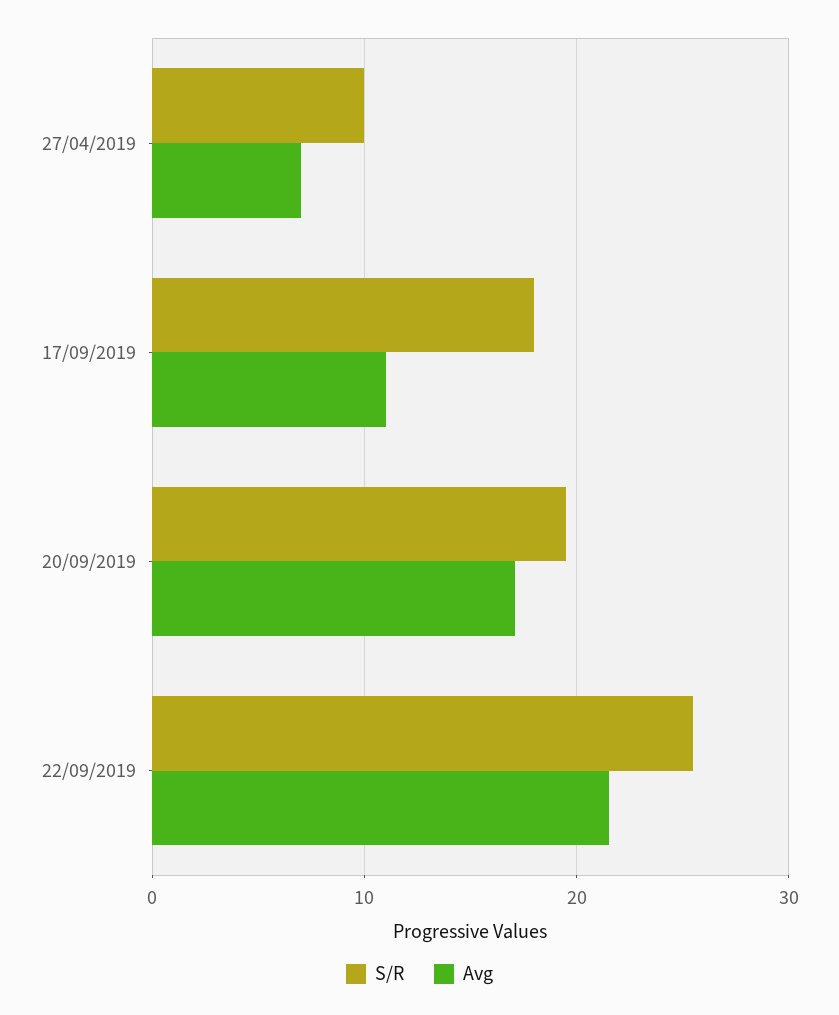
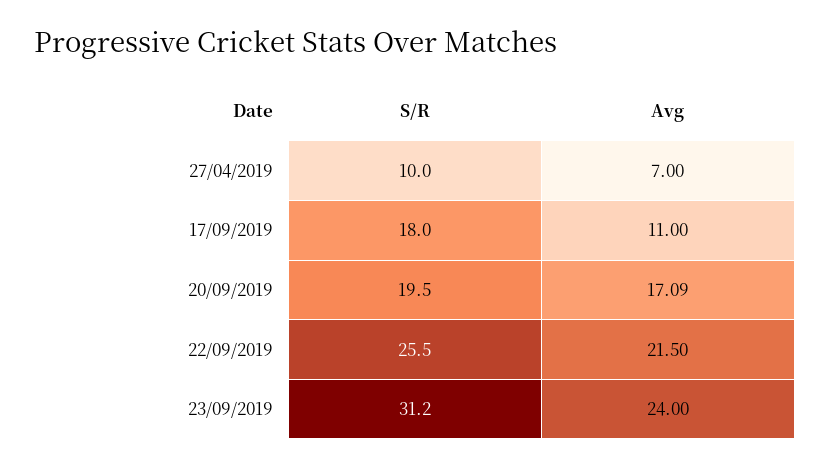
S/R, 23/09/2019: none -> 31.2
Avg, 23/09/2019: none -> 24

